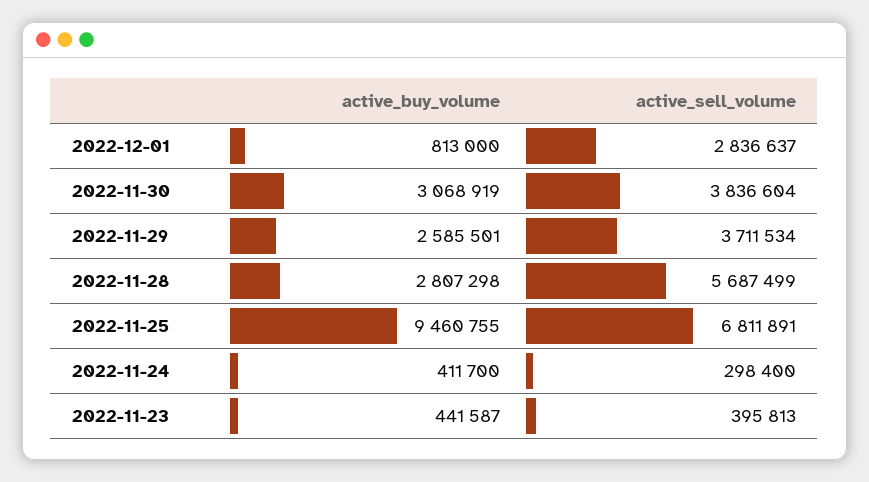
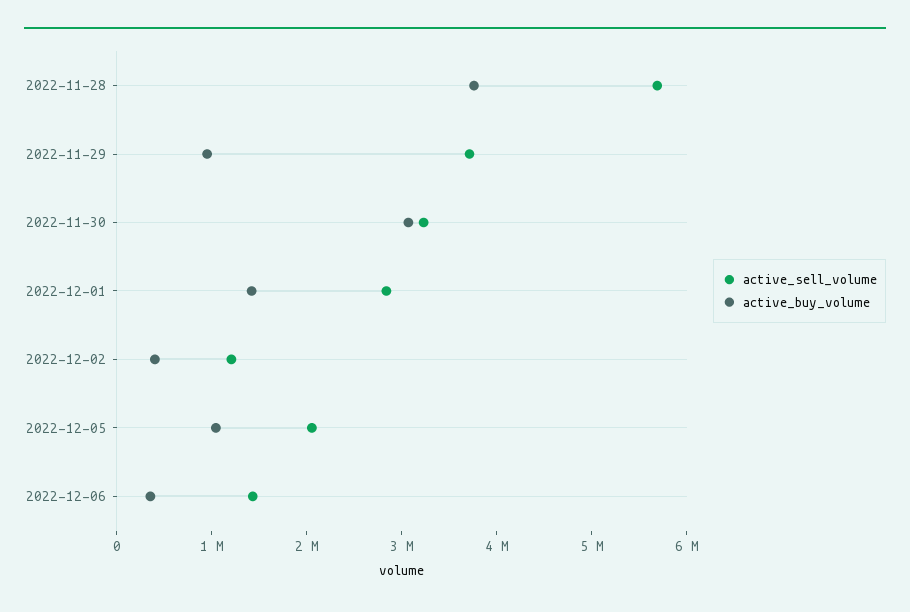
active_buy_volume, 2022-12-01: 813000 -> 1400000
active_sell_volume, 2022-11-30: 3836604 -> 3200000
active_buy_volume, 2022-11-29: 2585501 -> 1000000
active_buy_volume, 2022-11-28: 2807298 -> 3800000
active_buy_volume, 2022-11-25: 9460755 -> none
active_sell_volume, 2022-11-25: 6811891 -> none
active_buy_volume, 2022-11-24: 411700 -> none
active_sell_volume, 2022-11-24: 298400 -> none
active_buy_volume, 2022-11-23: 441587 -> none
active_sell_volume, 2022-11-23: 395813 -> none
active_sell_volume, 2022-12-02: none -> 1200000
active_buy_volume, 2022-12-02: none -> 400000
active_sell_volume, 2022-12-05: none -> 2000000
active_buy_volume, 2022-12-05: none -> 1000000
active_sell_volume, 2022-12-06: none -> 1400000
active_buy_volume, 2022-12-06: none -> 400000

